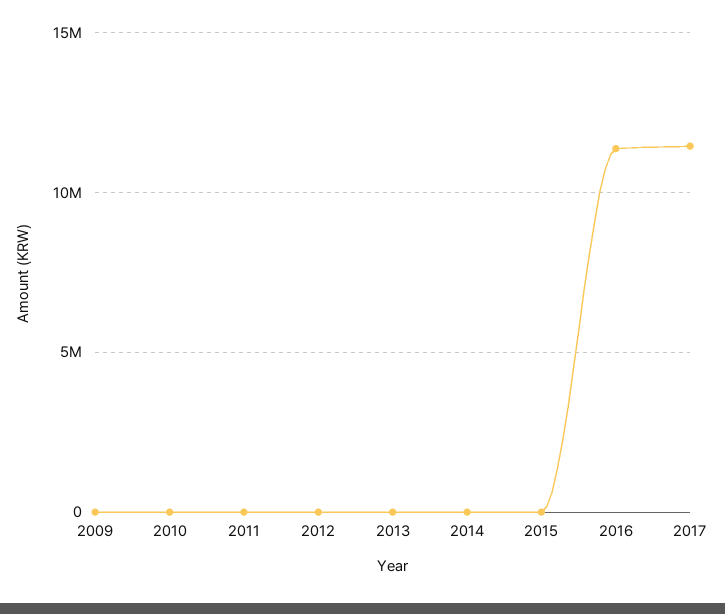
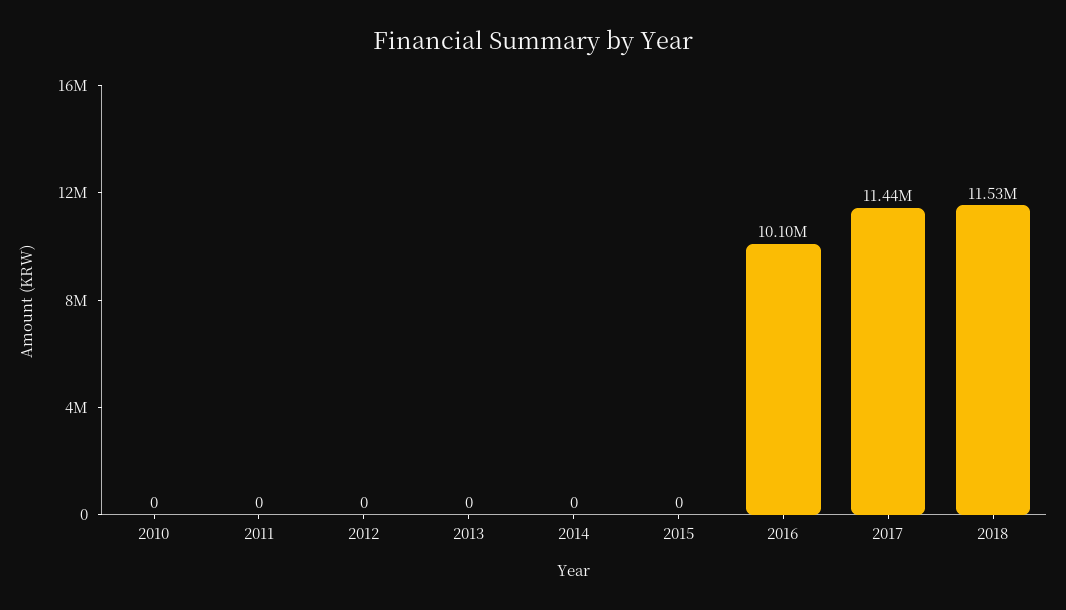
2009: 0 -> none
2016: 11500000 -> 10100000
2018: none -> 11530000

